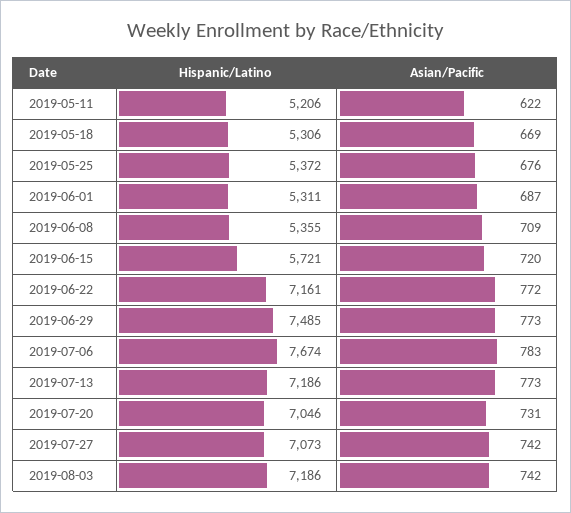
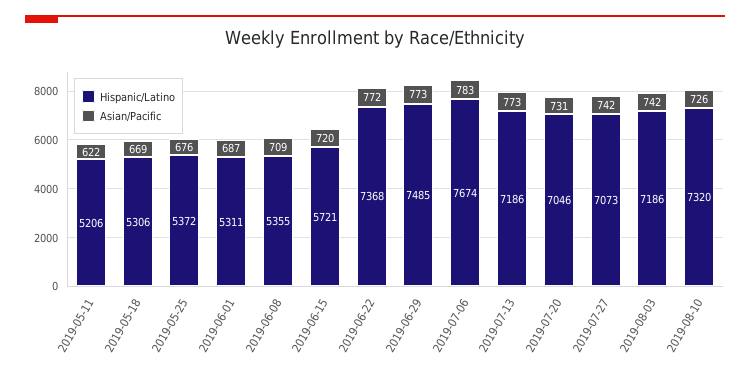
Hispanic/Latino, 2019-06-22: 7161 -> 7368
Hispanic/Latino, 2019-08-10: none -> 7320
Asian/Pacific, 2019-08-10: none -> 726

